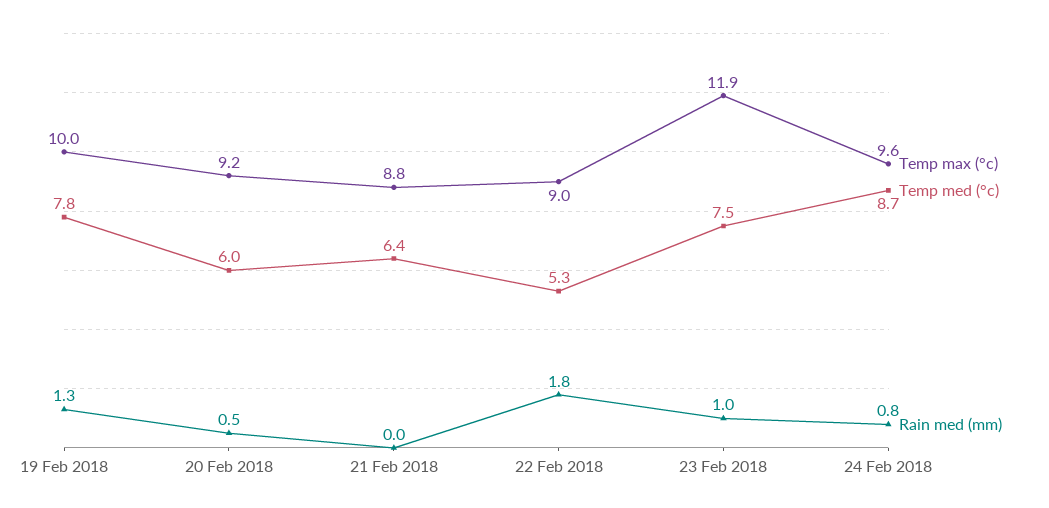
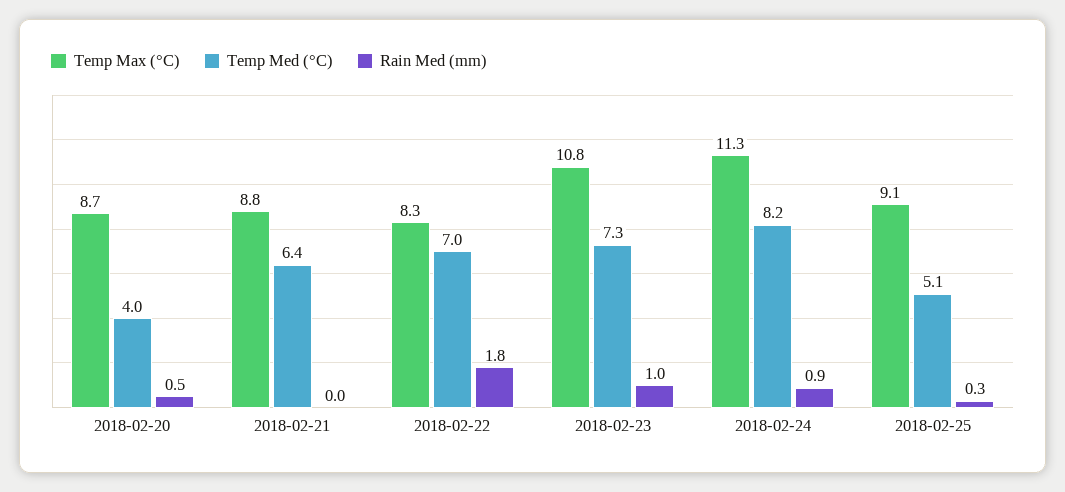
Temp max (°c), 19 Feb 2018: 10 -> none
Temp med (°c), 19 Feb 2018: 7.8 -> none
Rain med (mm), 19 Feb 2018: 1.3 -> none
Temp max (°c), 20 Feb 2018: 9.2 -> 8.7
Temp med (°c), 20 Feb 2018: 6 -> 4
Temp max (°c), 22 Feb 2018: 9 -> 8.3
Temp med (°c), 22 Feb 2018: 5.3 -> 7
Temp max (°c), 23 Feb 2018: 11.9 -> 10.8
Temp med (°c), 23 Feb 2018: 7.5 -> 7.3
Temp max (°c), 24 Feb 2018: 9.6 -> 11.3
Temp med (°c), 24 Feb 2018: 8.7 -> 8.2
Rain med (mm), 24 Feb 2018: 0.8 -> 0.9
Temp max (°c), 2018-02-25: none -> 9.1
Temp med (°c), 2018-02-25: none -> 5.1
Rain med (mm), 2018-02-25: none -> 0.3

